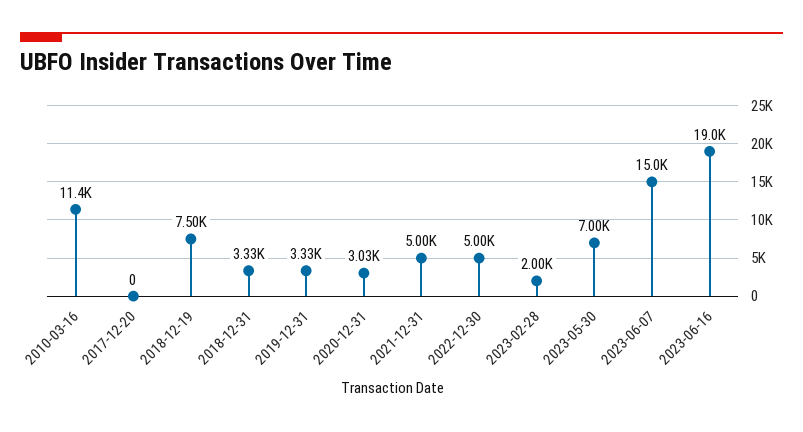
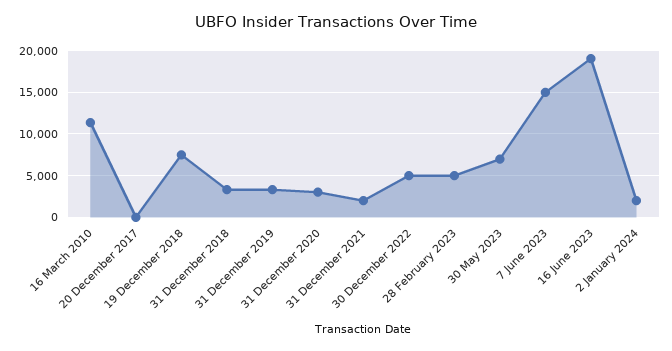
2021-12-31: 5000 -> 2000
2023-02-28: 2000 -> 5000
2 January 2024: none -> 2000

